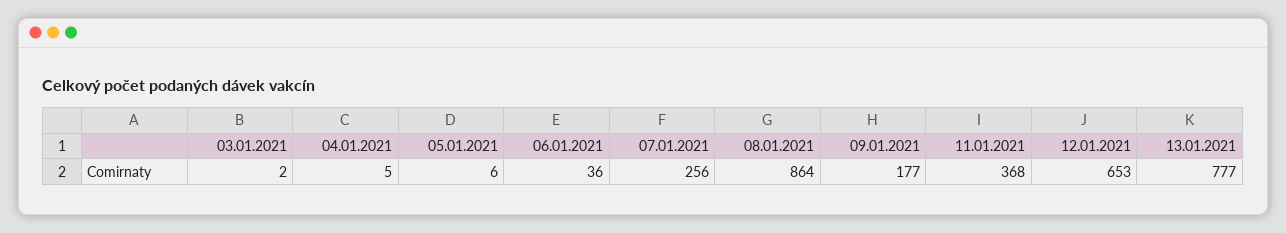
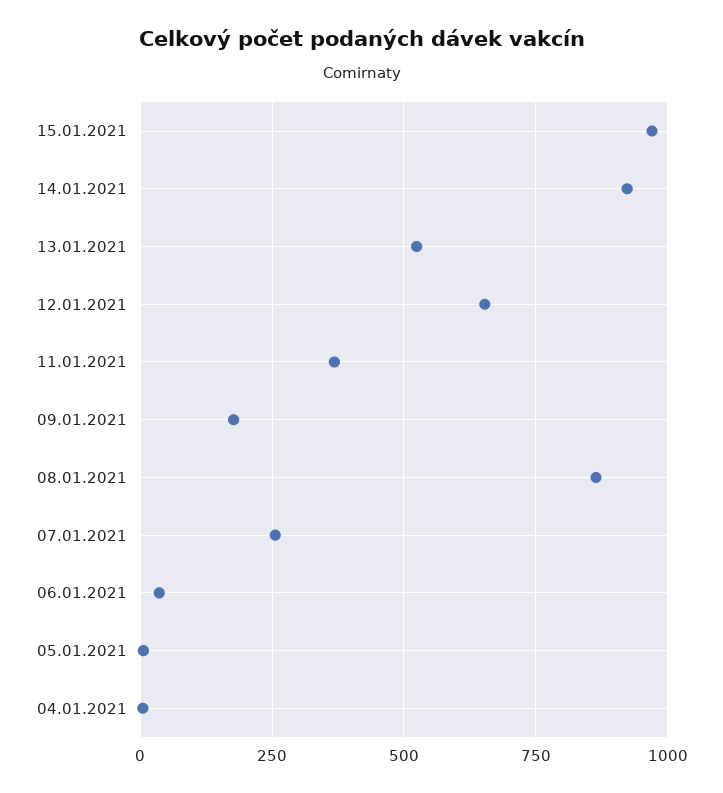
03.01.2021: 2 -> none
13.01.2021: 777 -> 525
15.01.2021: none -> 975
14.01.2021: none -> 925

